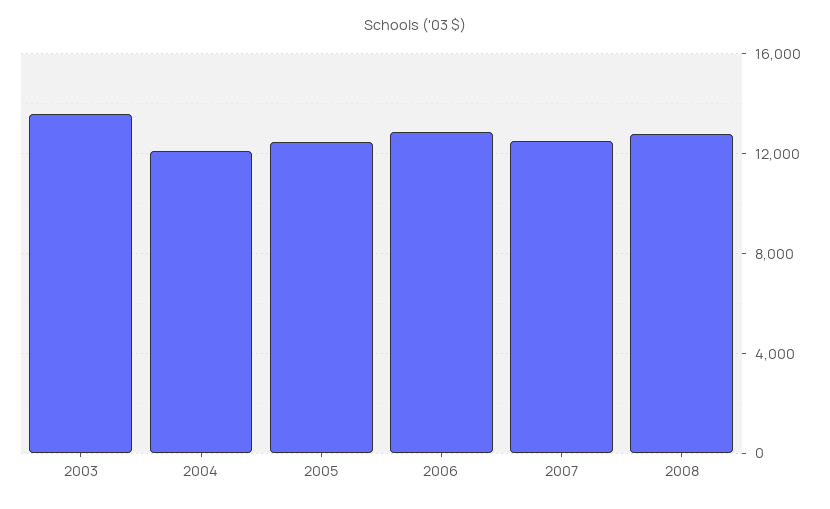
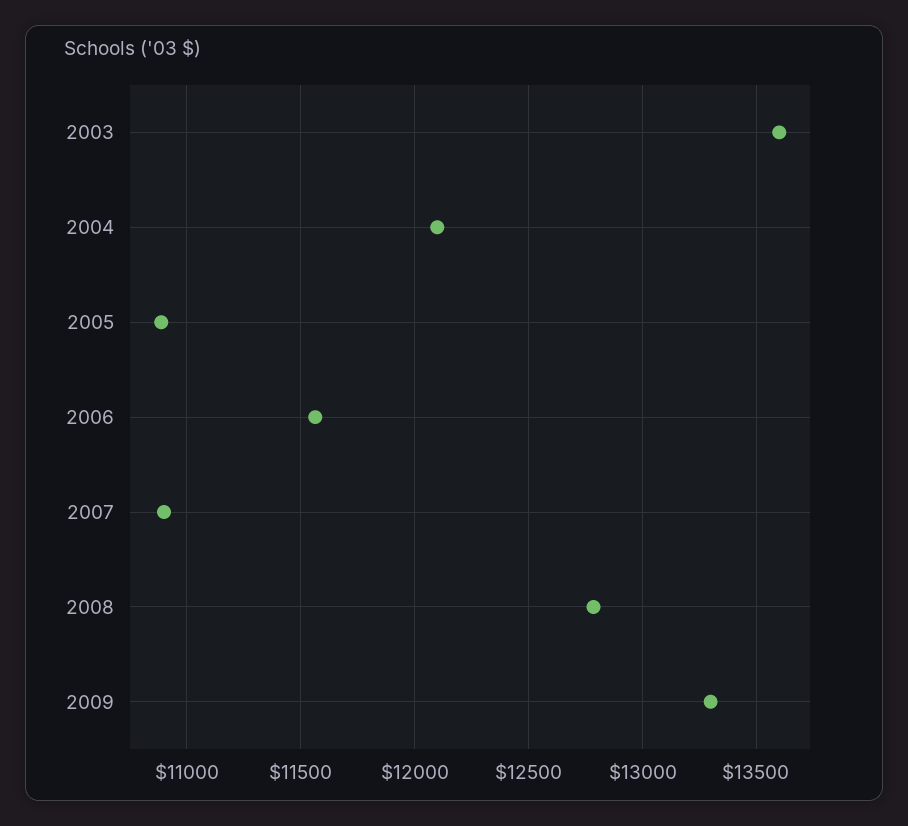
2005: 12500 -> 10900
2006: 13000 -> 11550
2007: 12500 -> 10900
2009: none -> 13300

